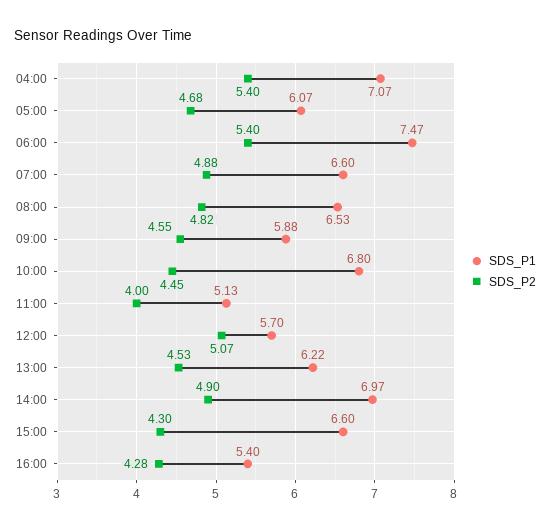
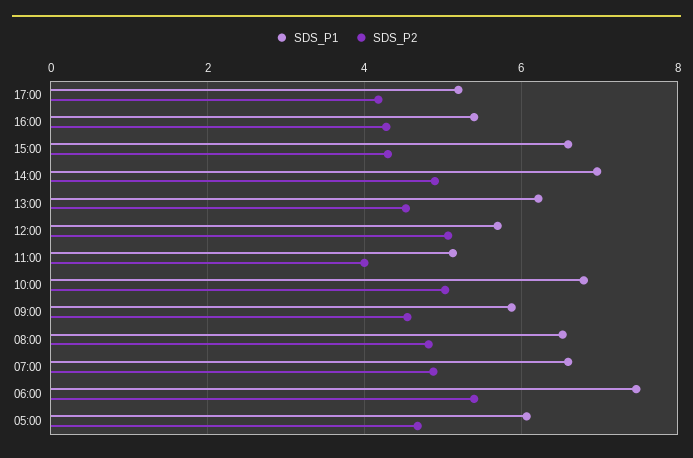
SDS_P1, 04:00: 7.07 -> none
SDS_P2, 04:00: 5.4 -> none
SDS_P2, 10:00: 4.45 -> 5
SDS_P1, 17:00: none -> 5.2
SDS_P2, 17:00: none -> 4.2

